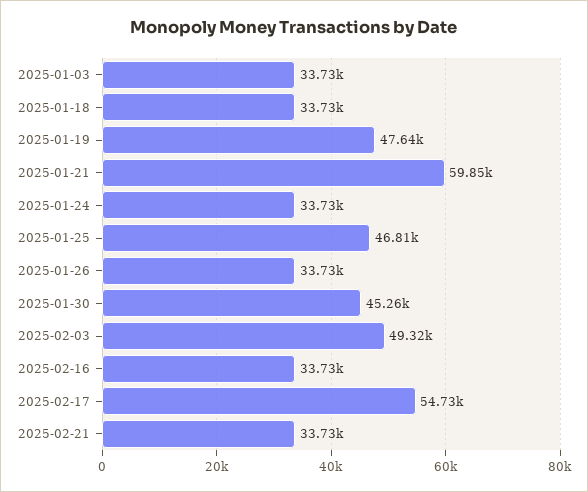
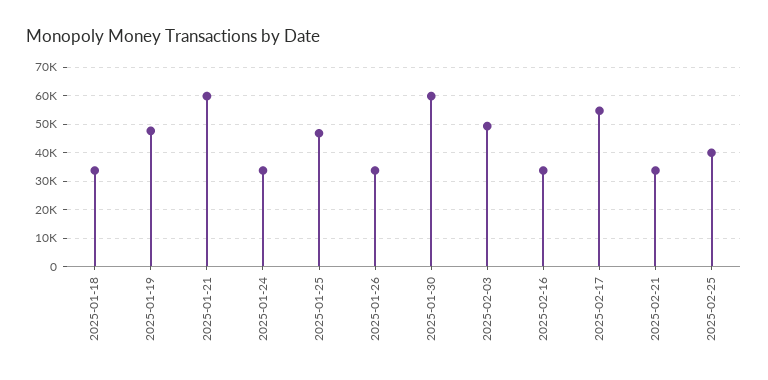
2025-01-03: 33730 -> none
2025-01-30: 45260 -> 60000
2025-02-25: none -> 40000

